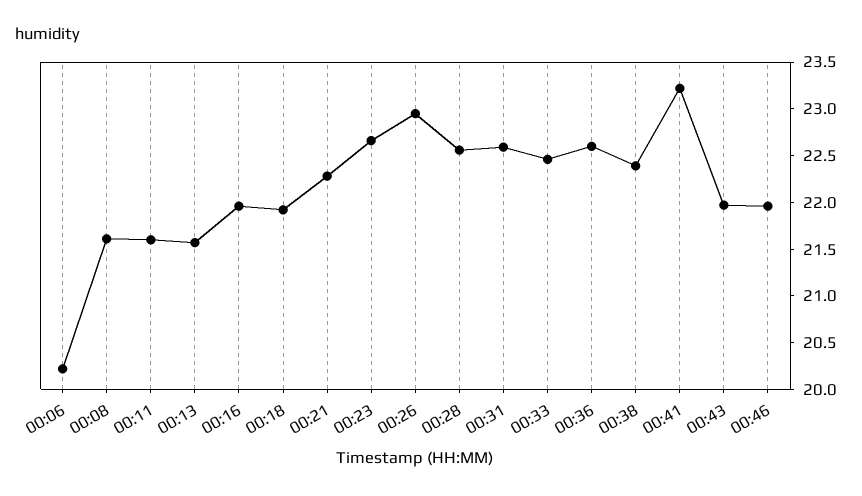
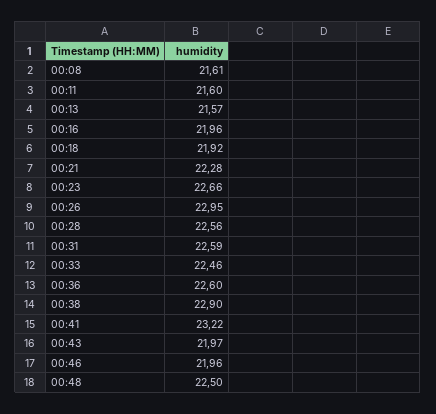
00:06: 20.2 -> none
00:38: 22.4 -> 22.9
00:48: none -> 22.5

